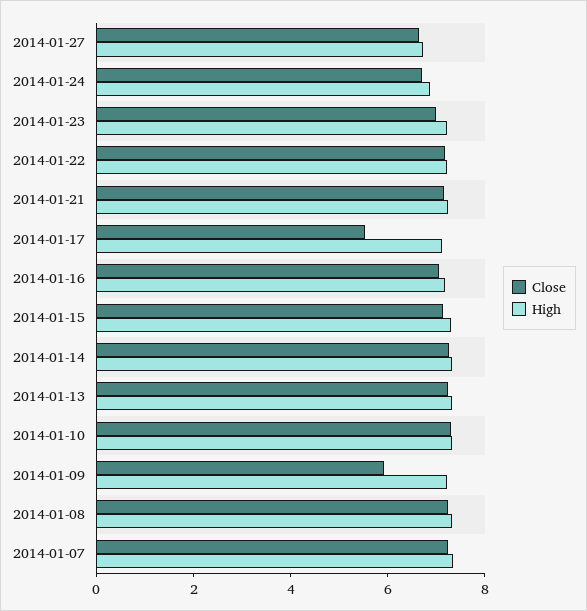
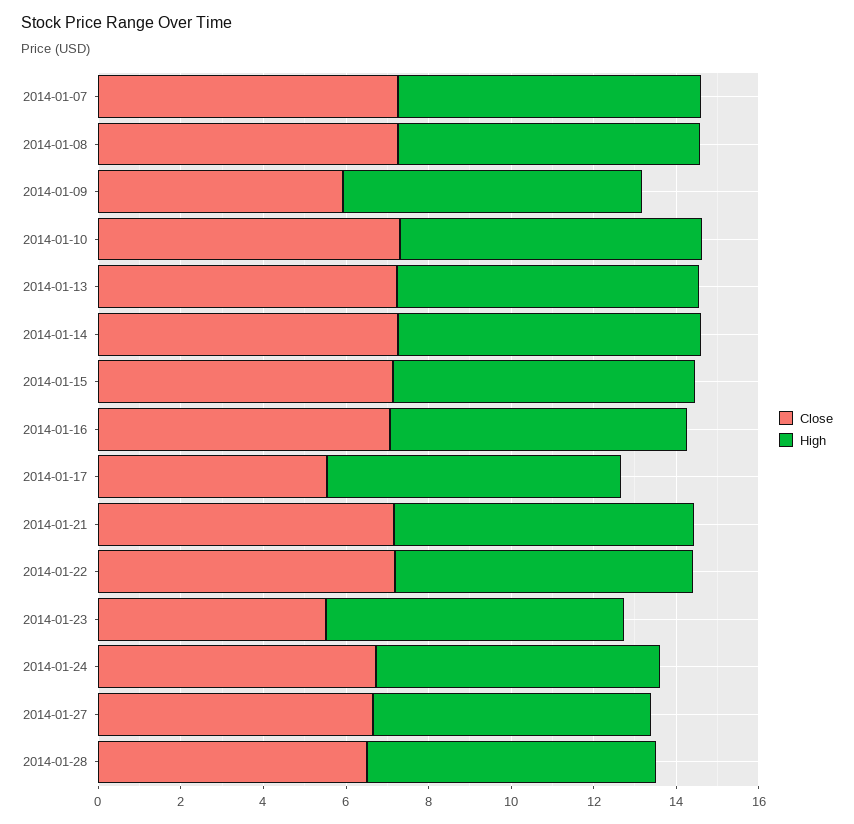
Close, 2014-01-23: 7 -> 5.5
Close, 2014-01-28: none -> 6.5
High, 2014-01-28: none -> 7

